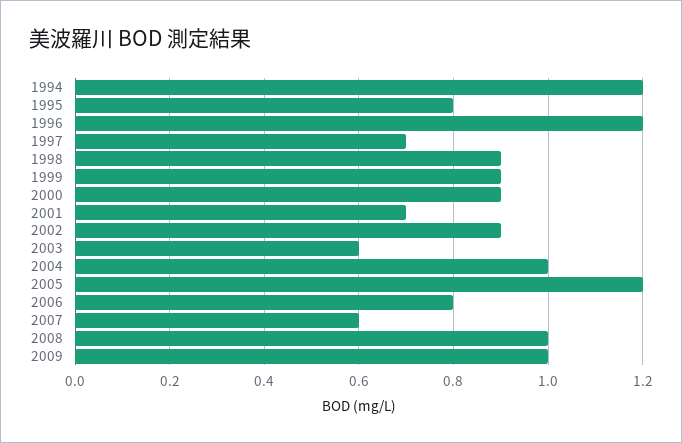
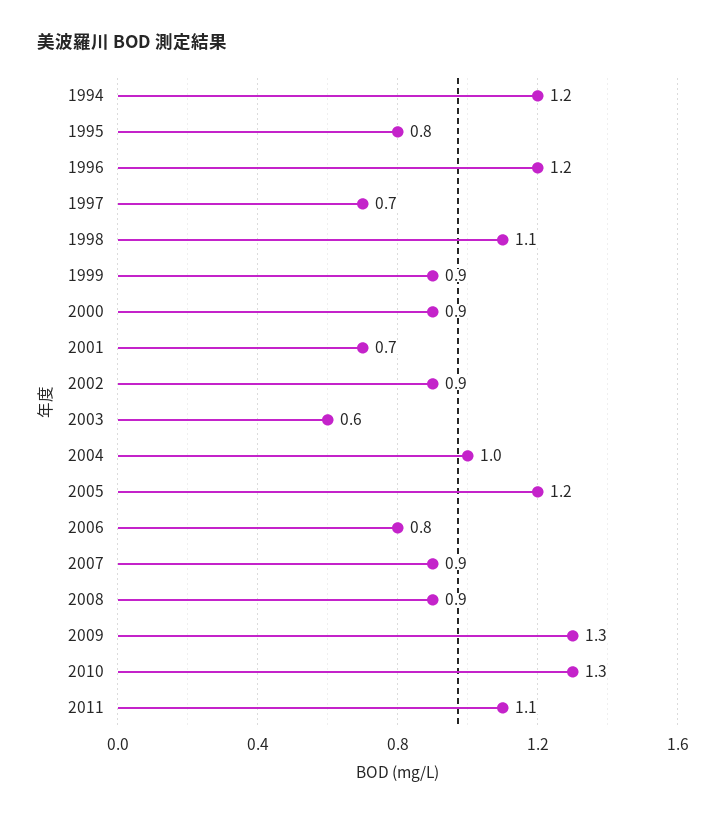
1998: 0.9 -> 1.1
2007: 0.6 -> 0.9
2008: 1 -> 0.9
2009: 1 -> 1.3
2010: none -> 1.3
2011: none -> 1.1

